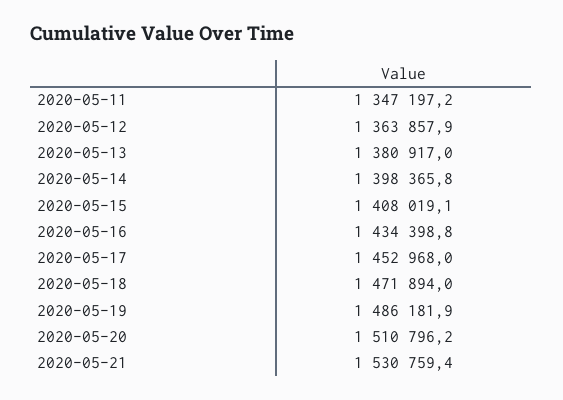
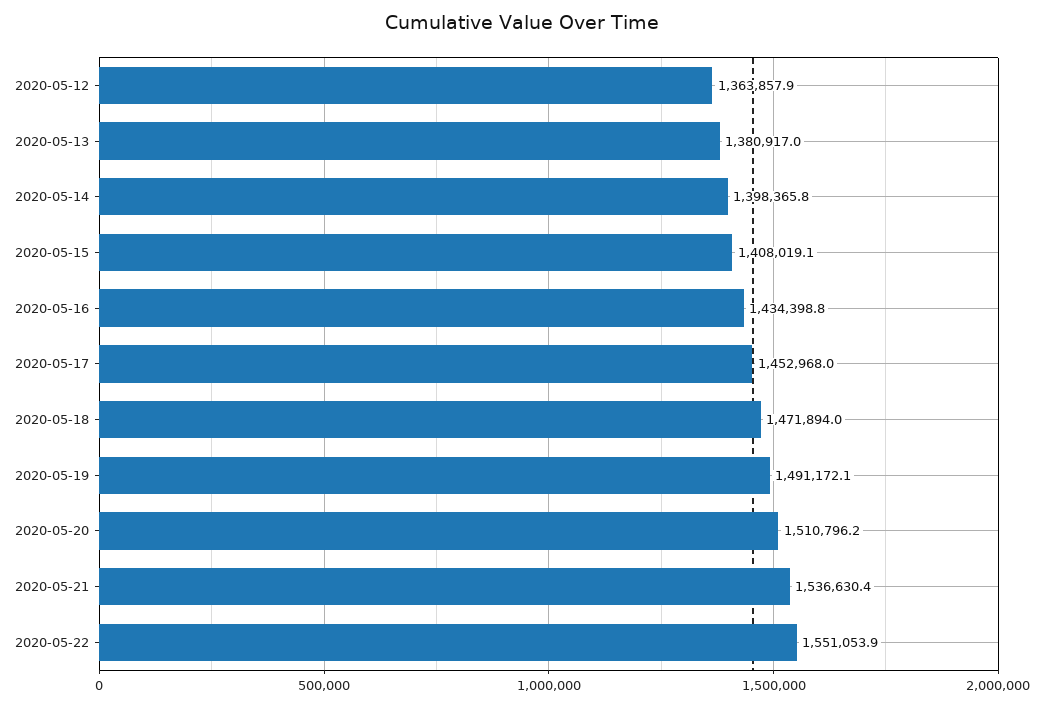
2020-05-11: 1347197.2 -> none
2020-05-19: 1486181.9 -> 1491172.1
2020-05-21: 1530759.4 -> 1536630.4
2020-05-22: none -> 1551053.9

